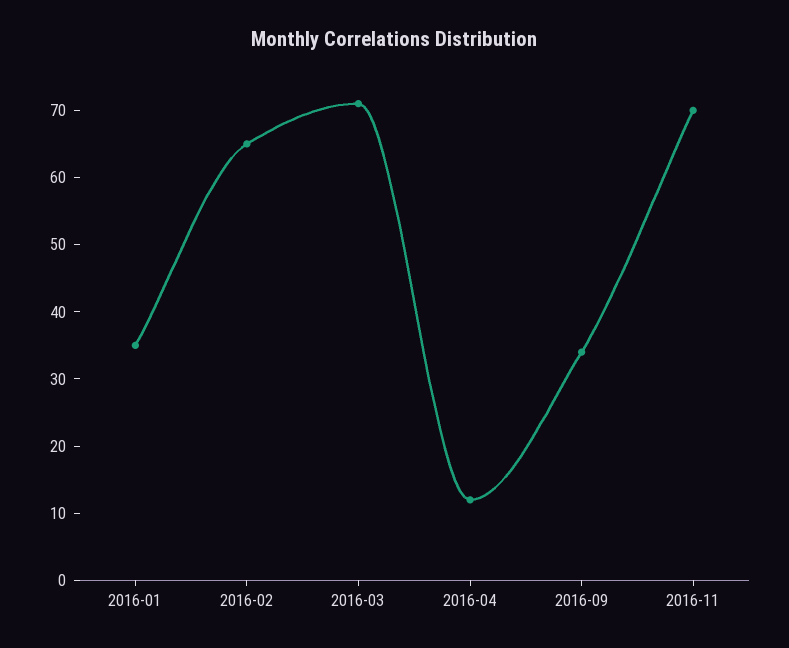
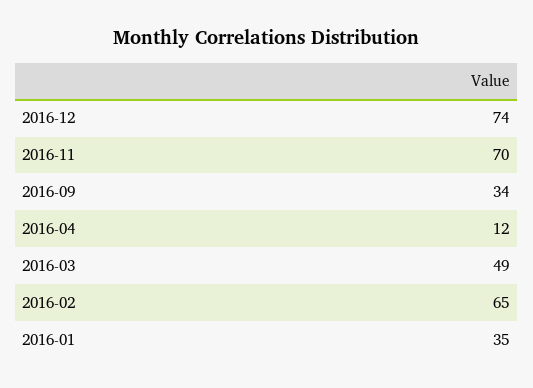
2016-03: 70 -> 49
2016-12: none -> 74

